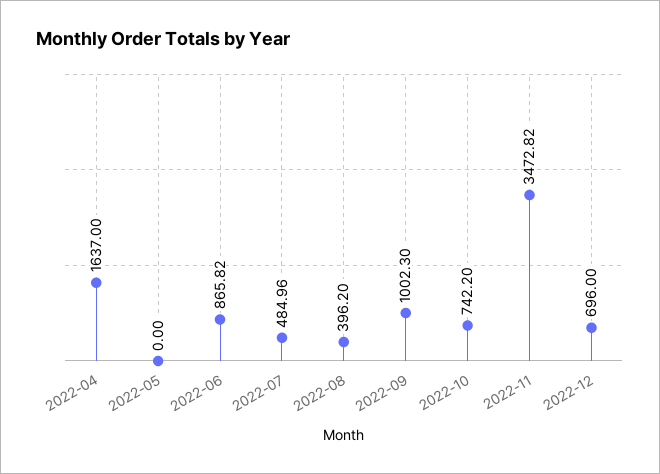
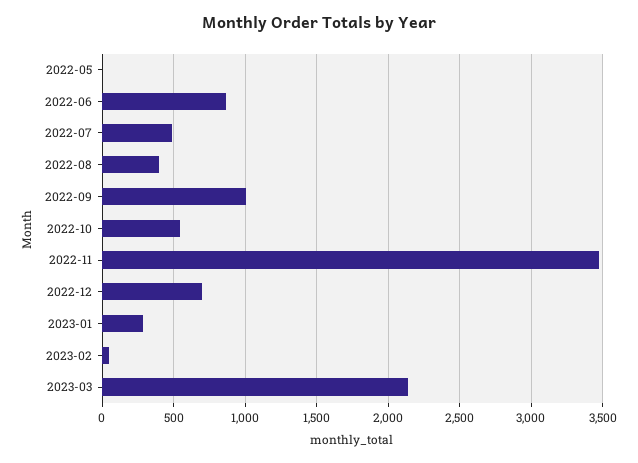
2022-04: 1637 -> none
2022-10: 742.2 -> 550
2023-01: none -> 300
2023-02: none -> 50
2023-03: none -> 2150

